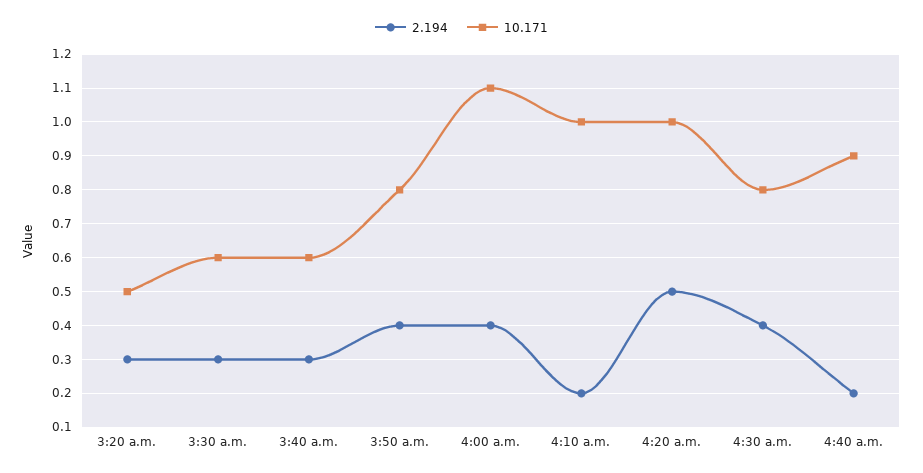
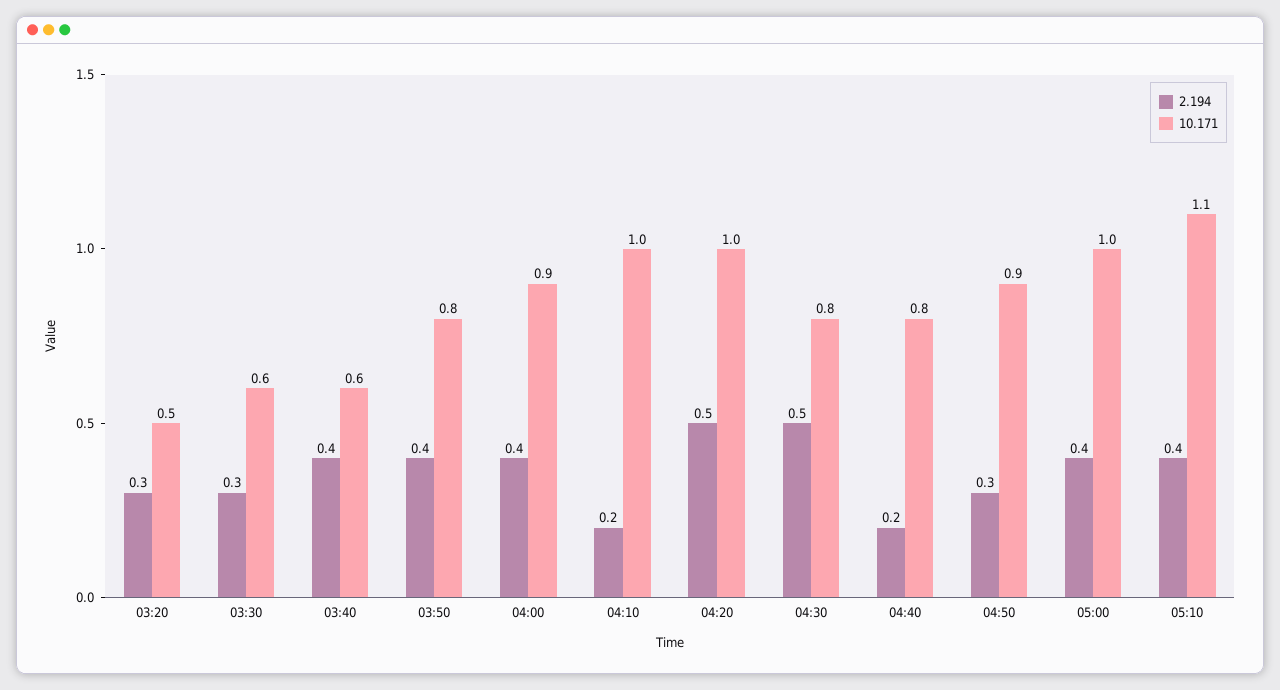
2.194, 3:40 a.m.: 0.3 -> 0.4
10.171, 4:00 a.m.: 1.1 -> 0.9
2.194, 4:30 a.m.: 0.4 -> 0.5
10.171, 4:40 a.m.: 0.9 -> 0.8
2.194, 04:50: none -> 0.3
10.171, 04:50: none -> 0.9
2.194, 05:00: none -> 0.4
10.171, 05:00: none -> 1
2.194, 05:10: none -> 0.4
10.171, 05:10: none -> 1.1

